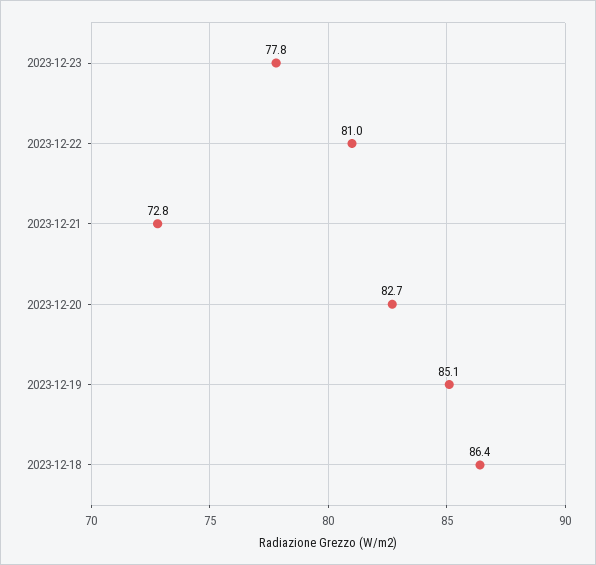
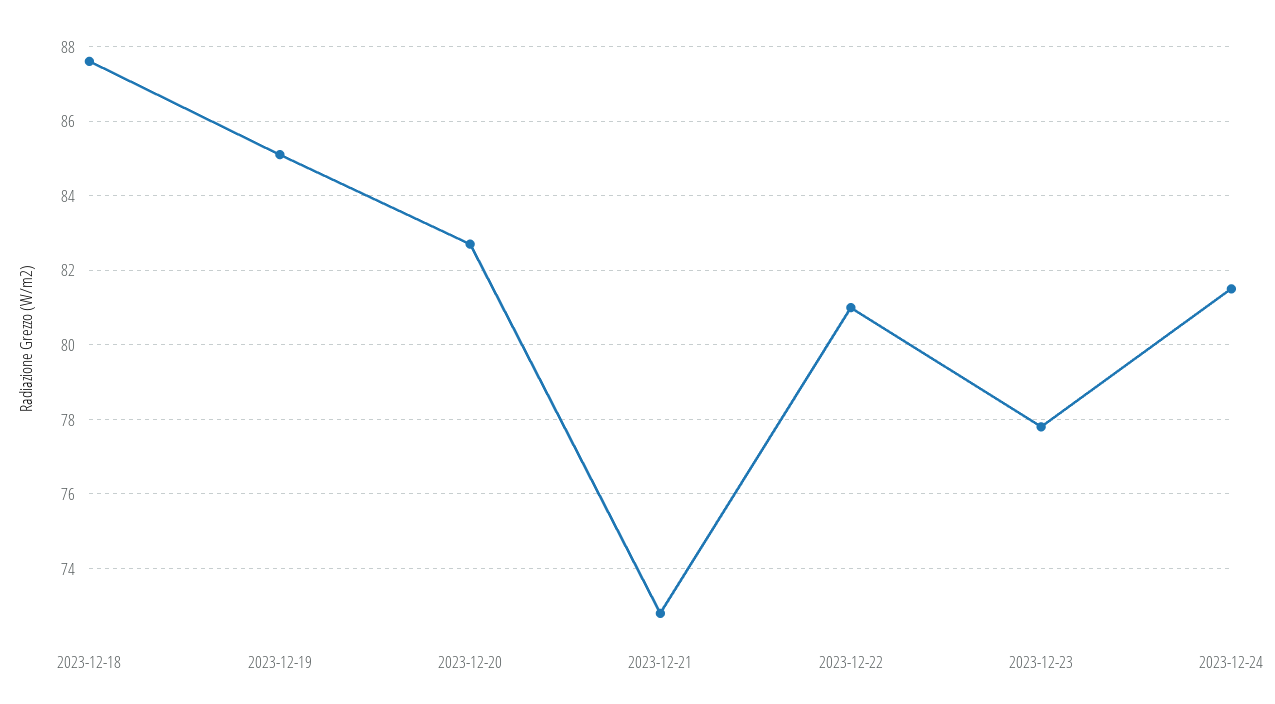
2023-12-18: 86.4 -> 87.5
2023-12-24: none -> 81.5

